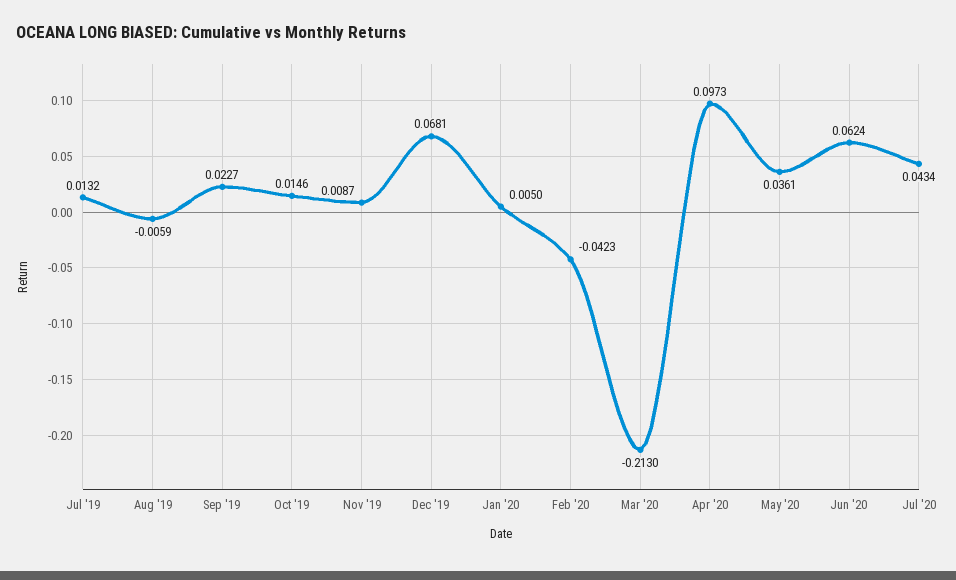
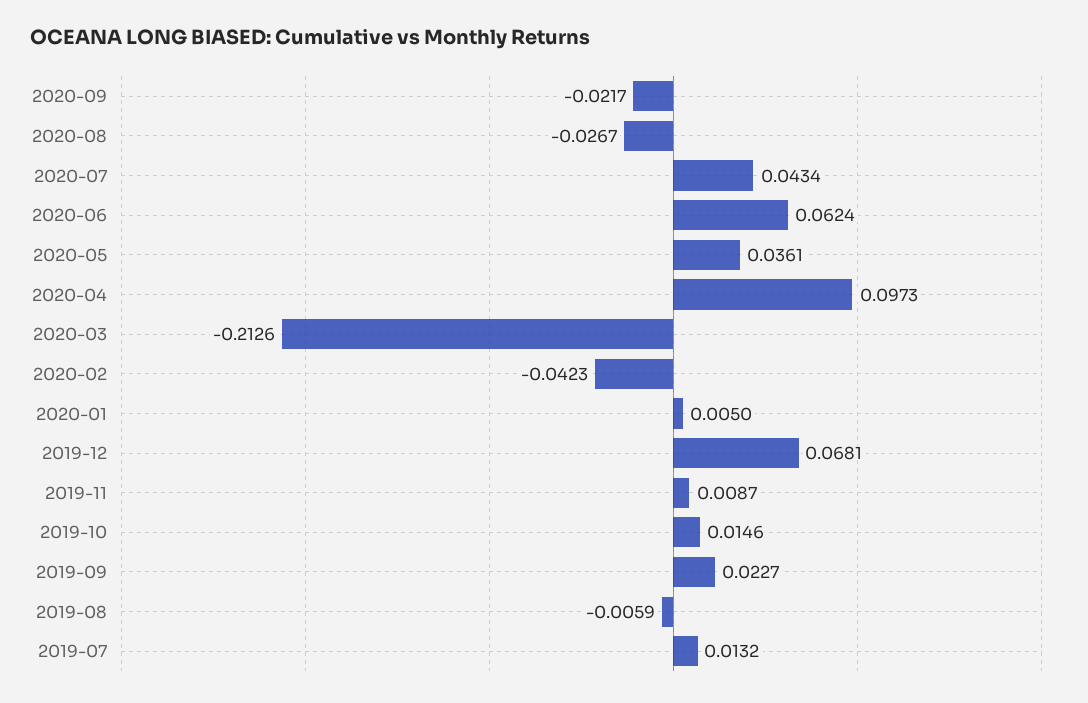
Mar '20: -0.213 -> -0.2126
2020-09: none -> -0.0217
2020-08: none -> -0.0267

